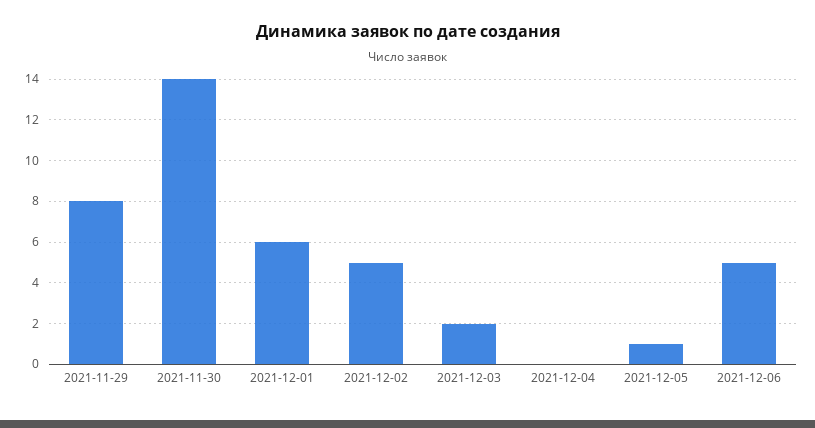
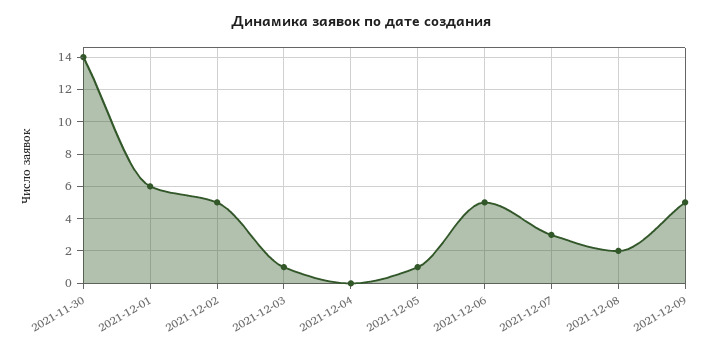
2021-11-29: 8 -> none
2021-12-03: 2 -> 1
2021-12-07: none -> 3
2021-12-08: none -> 2
2021-12-09: none -> 5

